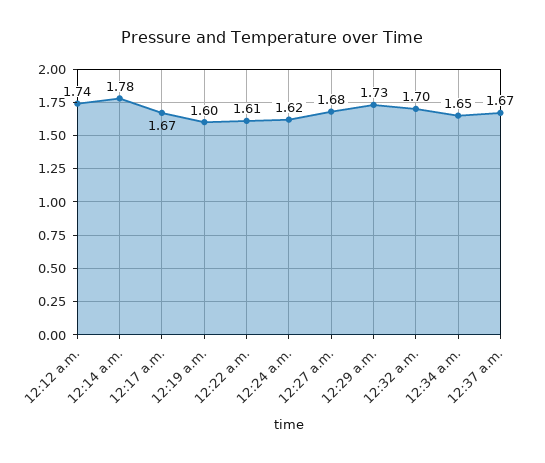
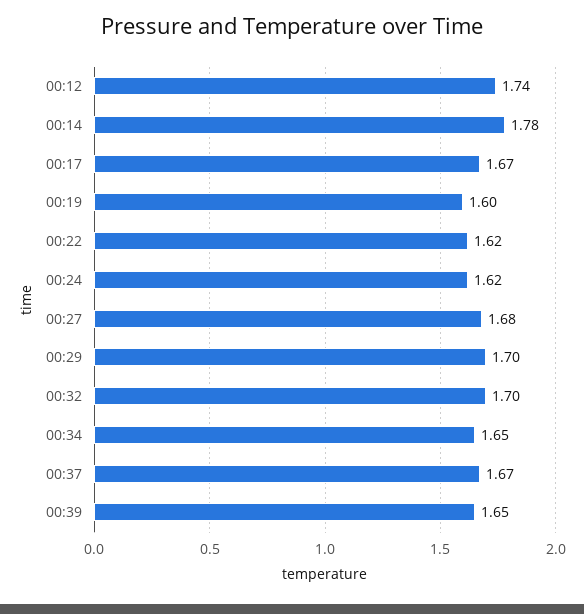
12:22 a.m.: 1.61 -> 1.62
12:29 a.m.: 1.73 -> 1.7
00:39: none -> 1.65

